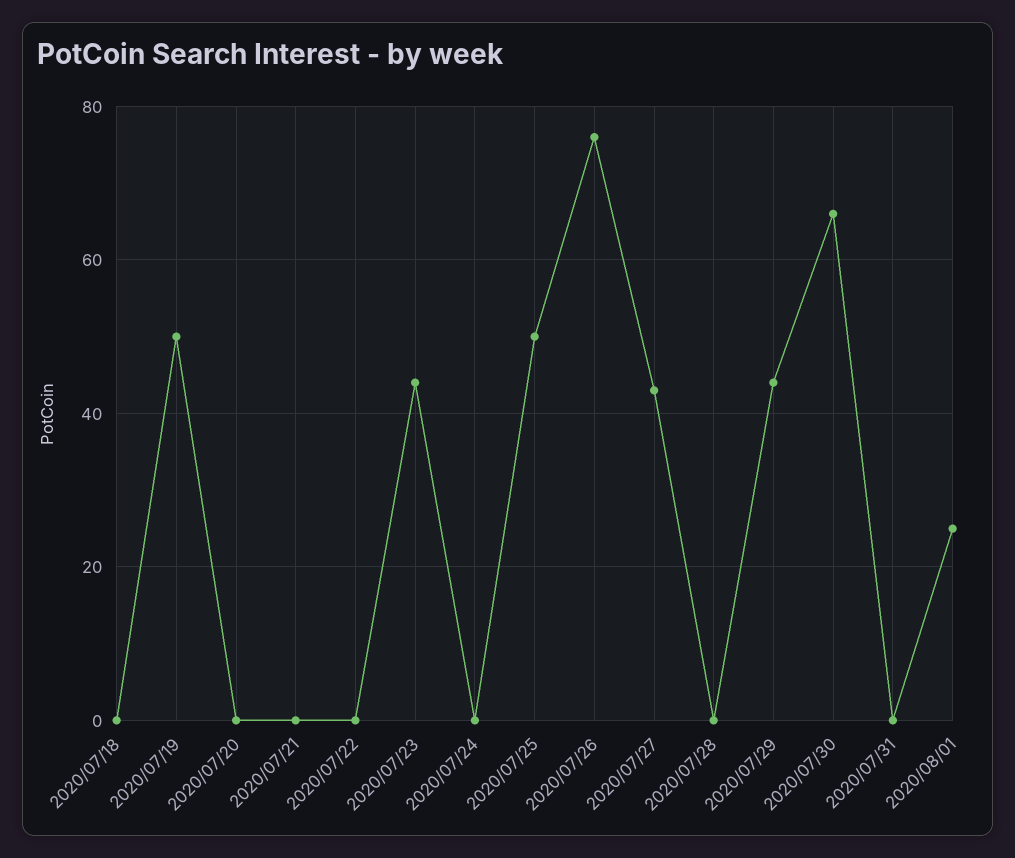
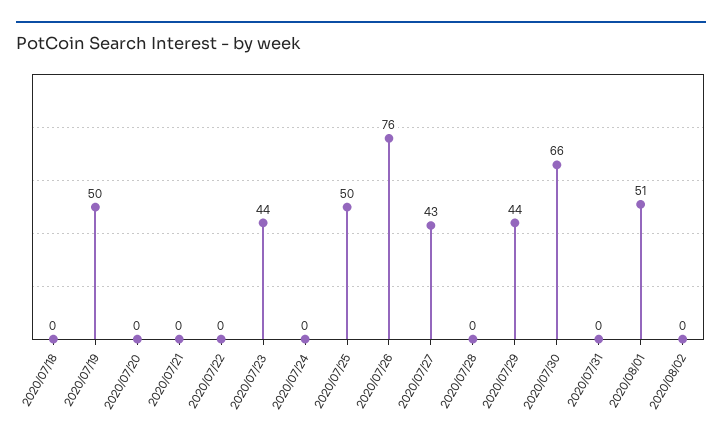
2020/08/01: 25 -> 51
2020/08/02: none -> 0

